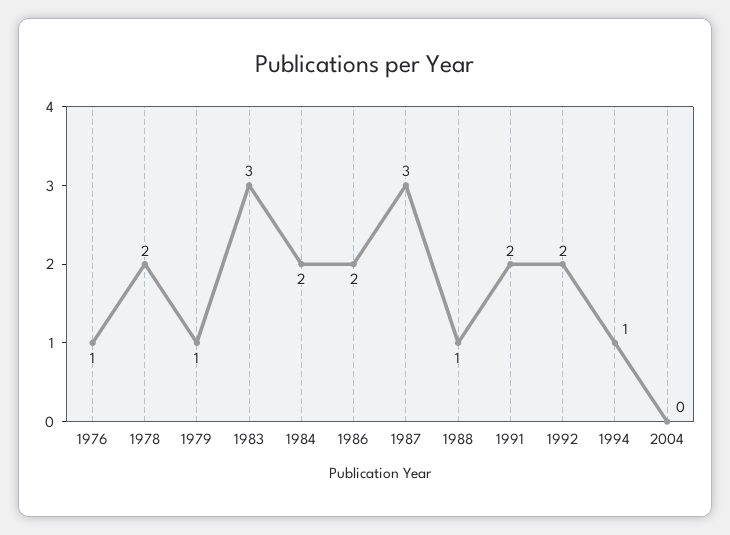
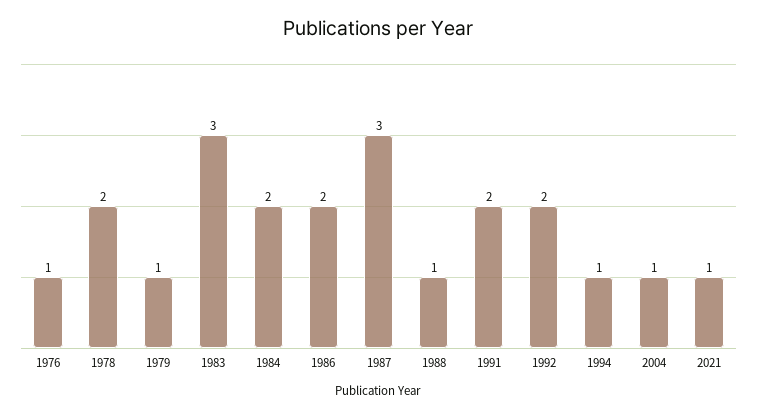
2004: 0 -> 1
2021: none -> 1

